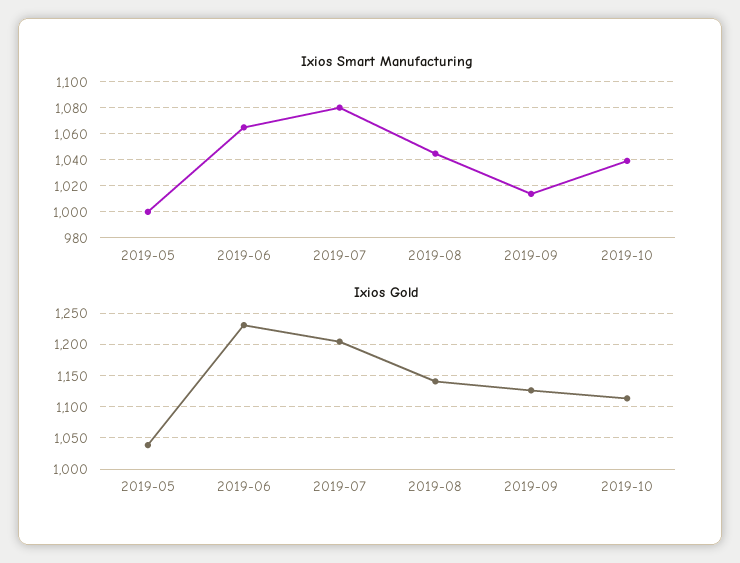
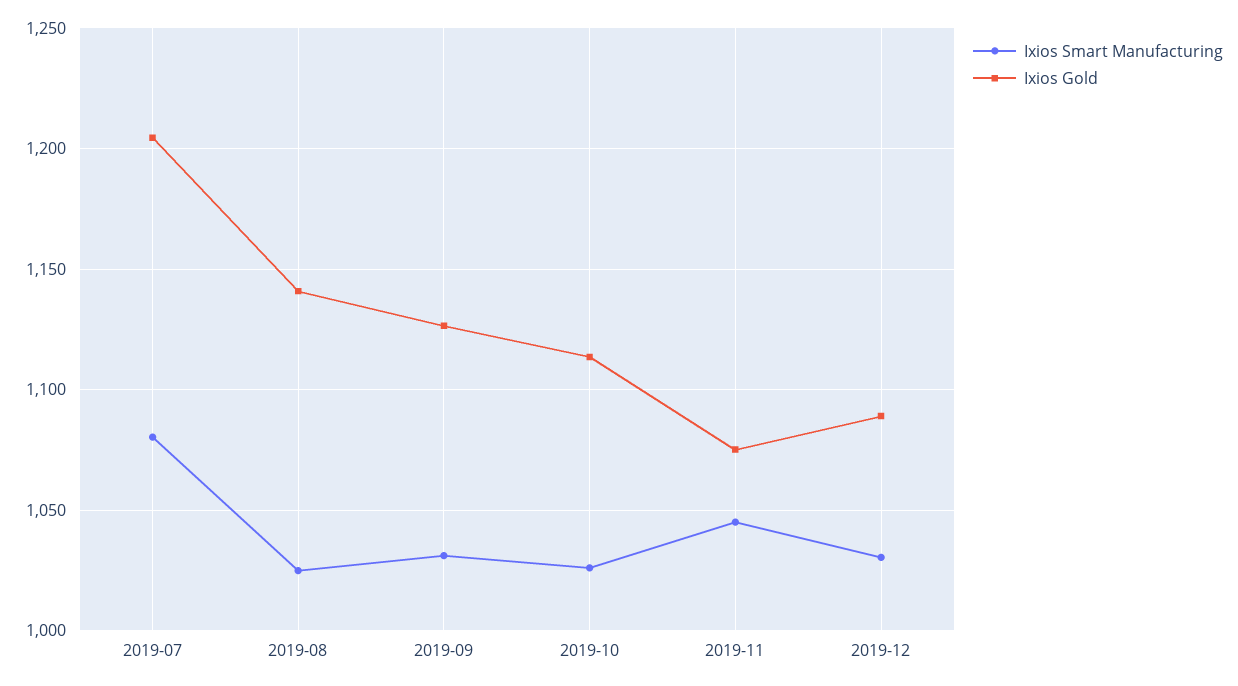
Ixios Smart Manufacturing, 2019-05: 1000 -> none
Ixios Smart Manufacturing, 2019-06: 1065 -> none
Ixios Smart Manufacturing, 2019-08: 1045 -> 1025
Ixios Smart Manufacturing, 2019-09: 1015 -> 1030
Ixios Smart Manufacturing, 2019-10: 1040 -> 1025
Ixios Gold, 2019-05: 1040 -> none
Ixios Gold, 2019-06: 1230 -> none
Ixios Smart Manufacturing, 2019-11: none -> 1045
Ixios Gold, 2019-11: none -> 1075
Ixios Smart Manufacturing, 2019-12: none -> 1030
Ixios Gold, 2019-12: none -> 1090

